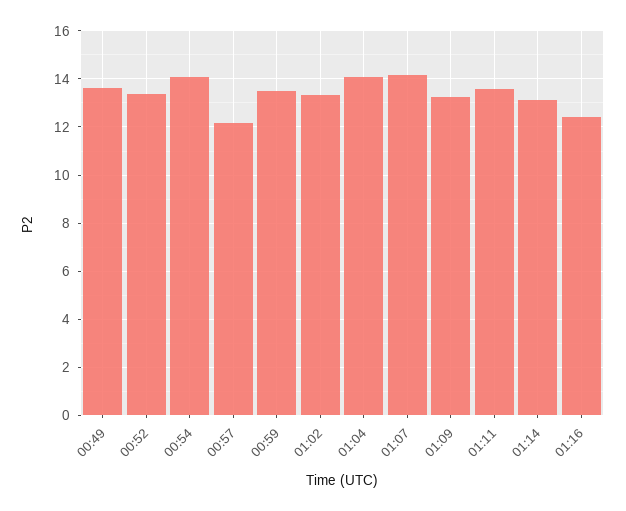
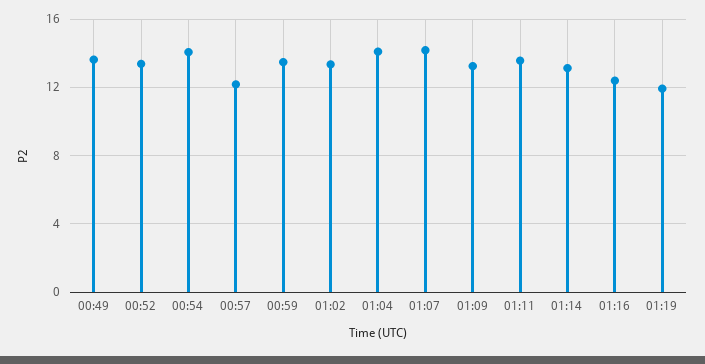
01:19: none -> 12

